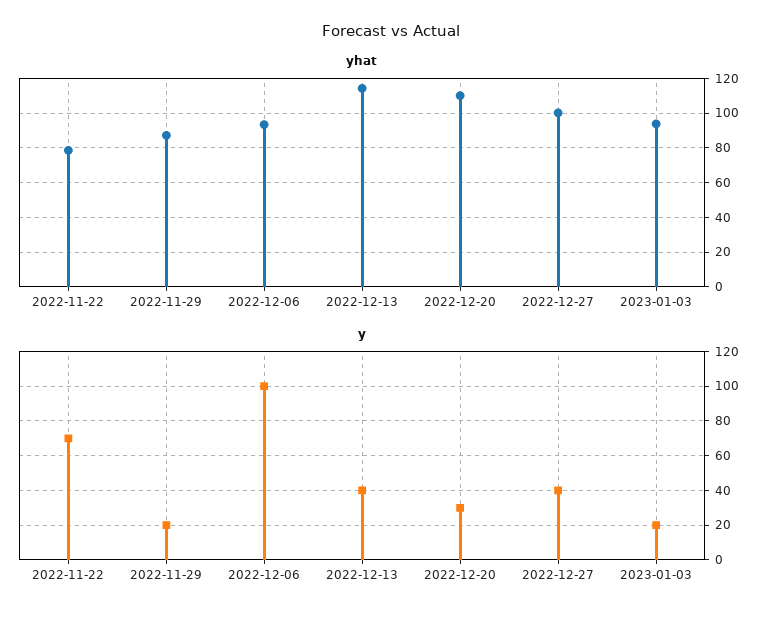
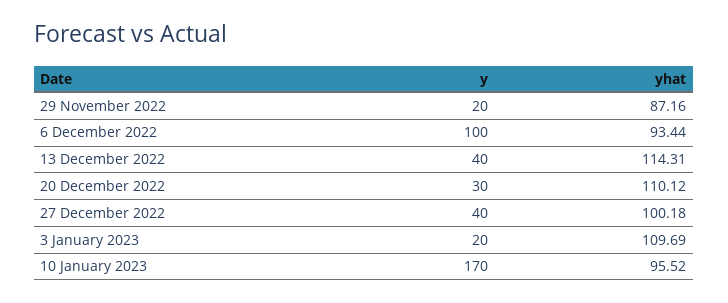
yhat, 2022-11-22: 80 -> none
yhat, 2023-01-03: 95 -> 109.69
y, 2022-11-22: 70 -> none
y, 10 January 2023: none -> 170
yhat, 10 January 2023: none -> 95.52

